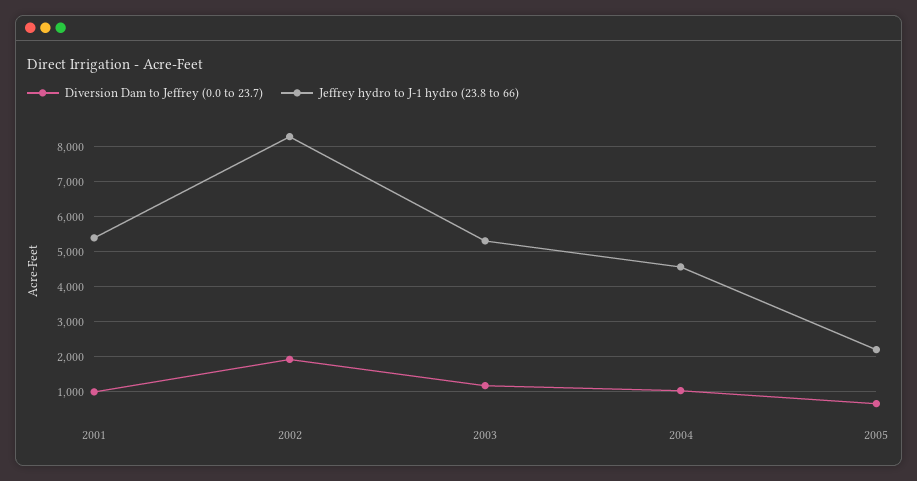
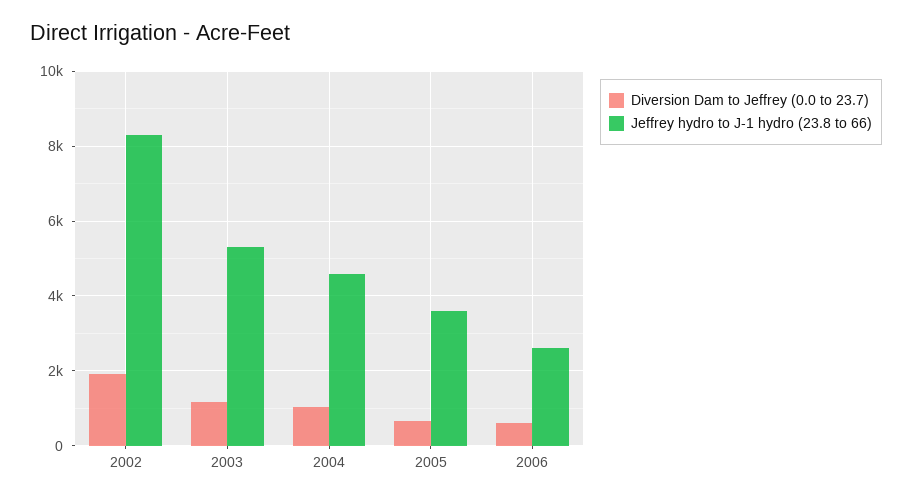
Diversion Dam to Jeffrey (0.0 to 23.7), 2001: 1000 -> none
Jeffrey hydro to J-1 hydro (23.8 to 66), 2001: 5400 -> none
Jeffrey hydro to J-1 hydro (23.8 to 66), 2005: 2200 -> 3600
Diversion Dam to Jeffrey (0.0 to 23.7), 2006: none -> 600
Jeffrey hydro to J-1 hydro (23.8 to 66), 2006: none -> 2600

